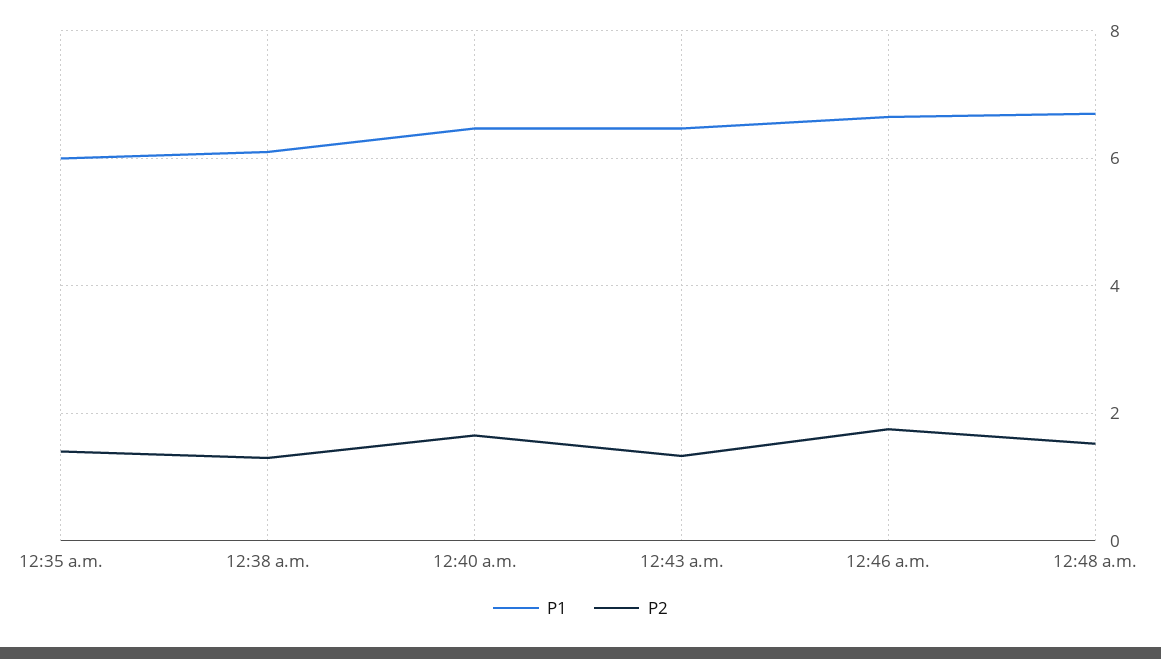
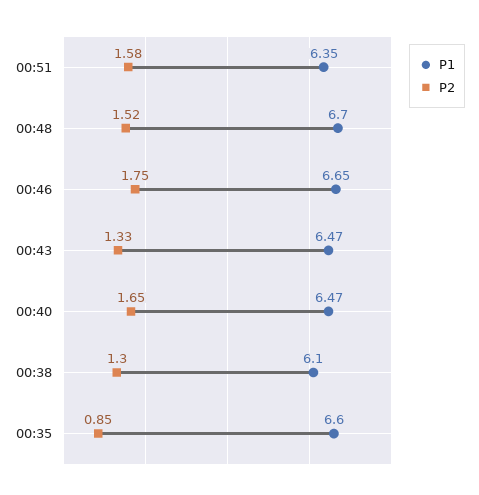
P1, 12:35 a.m.: 6 -> 6.6
P2, 12:35 a.m.: 1.4 -> 0.85
P1, 00:51: none -> 6.35
P2, 00:51: none -> 1.58

